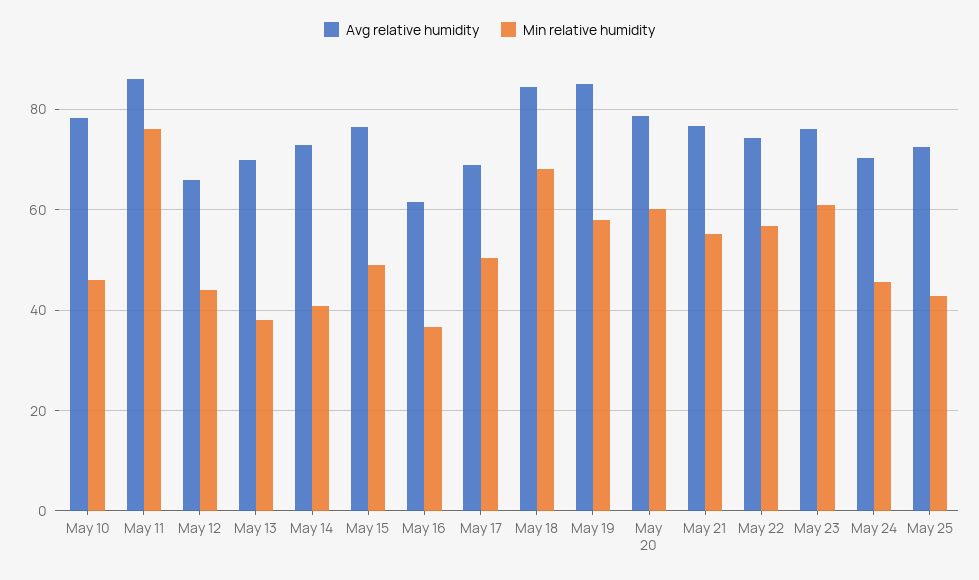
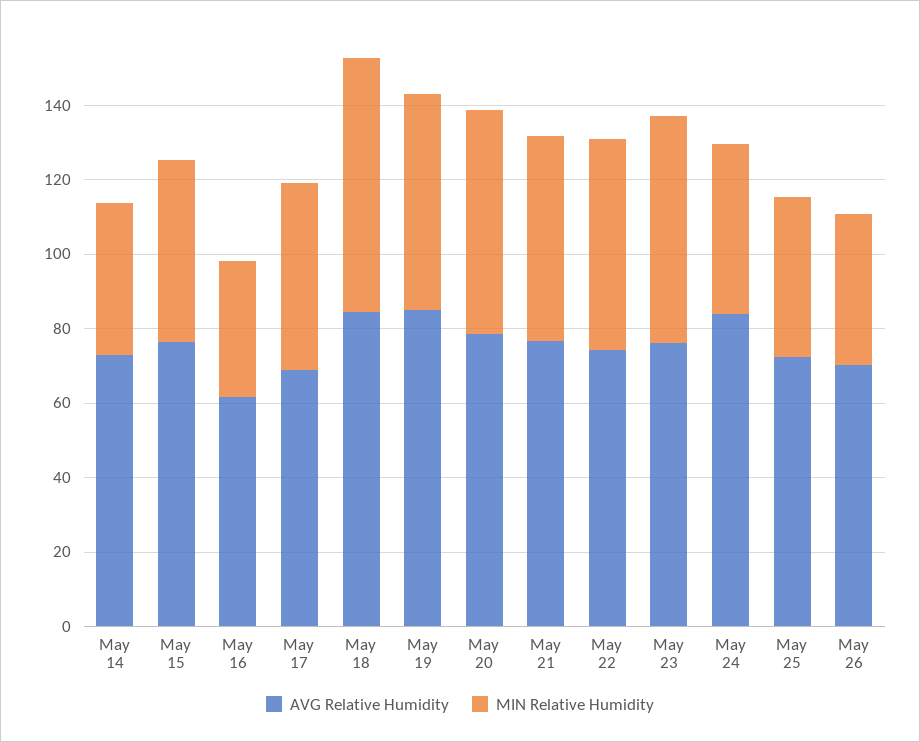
Avg relative humidity, May 10: 78 -> none
Min relative humidity, May 10: 46 -> none
Avg relative humidity, May 11: 86 -> none
Min relative humidity, May 11: 76 -> none
Avg relative humidity, May 12: 66 -> none
Min relative humidity, May 12: 44 -> none
Avg relative humidity, May 13: 70 -> none
Min relative humidity, May 13: 38 -> none
Avg relative humidity, May 24: 70 -> 85
Avg relative humidity, May 26: none -> 70
Min relative humidity, May 26: none -> 40

